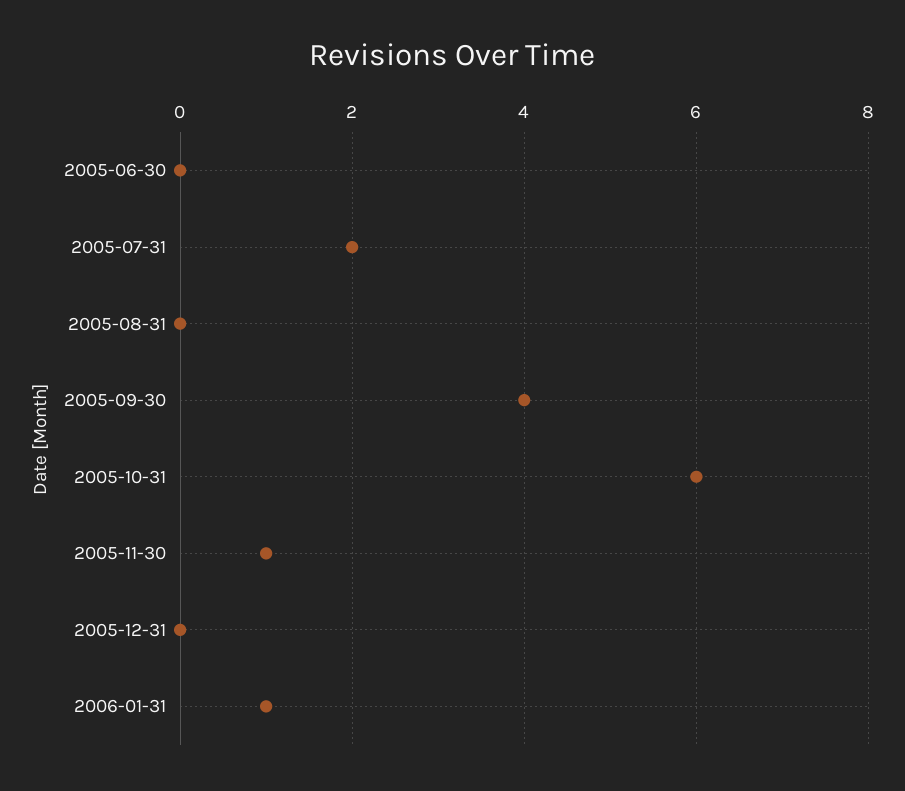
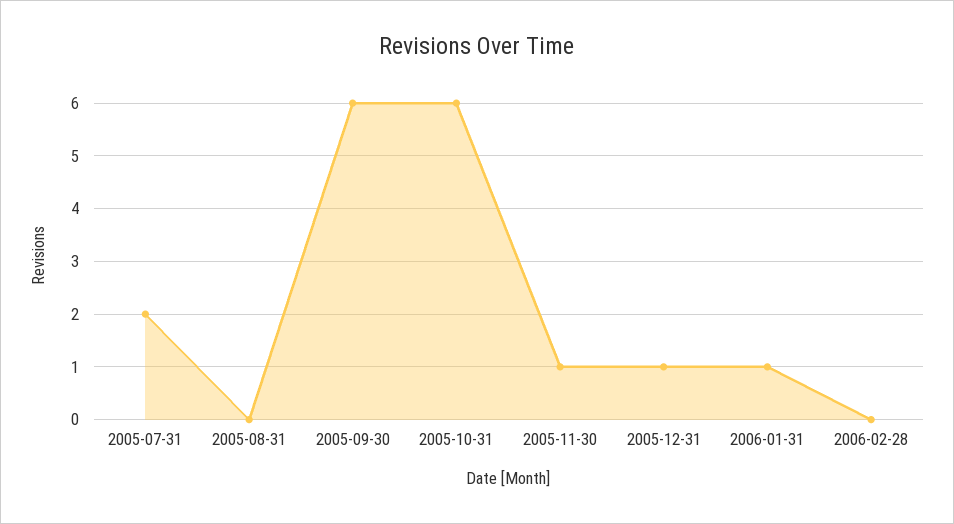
2005-06-30: 0 -> none
2005-09-30: 4 -> 6
2005-12-31: 0 -> 1
2006-02-28: none -> 0

